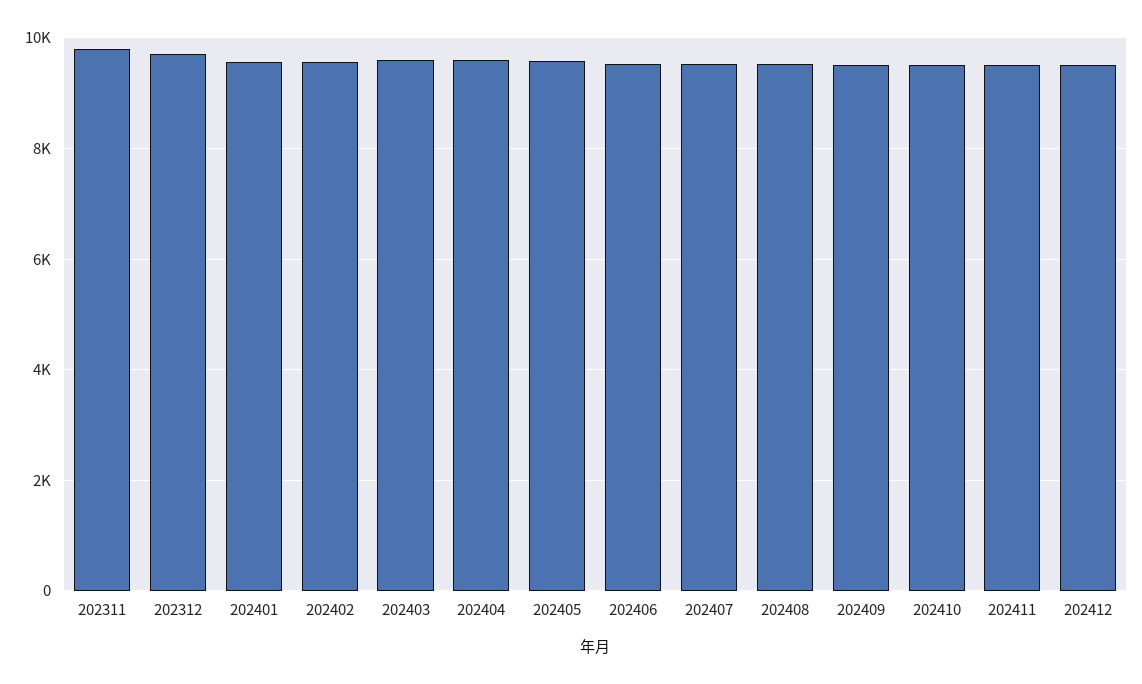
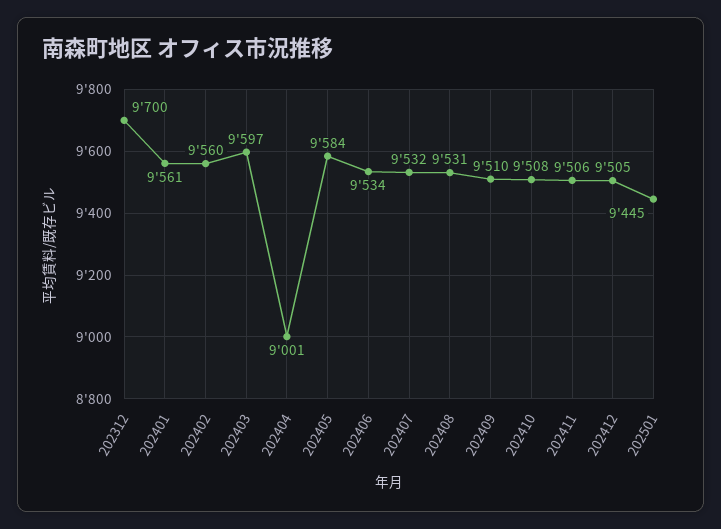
202311: 9800 -> none
202404: 9600 -> 9001
202501: none -> 9445

